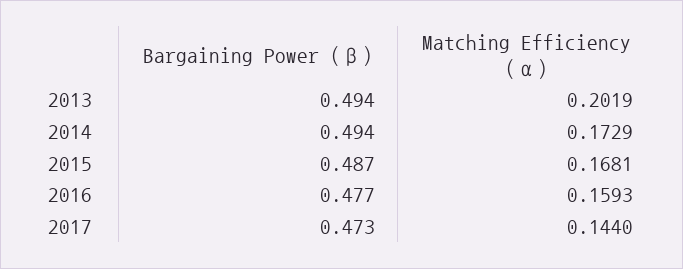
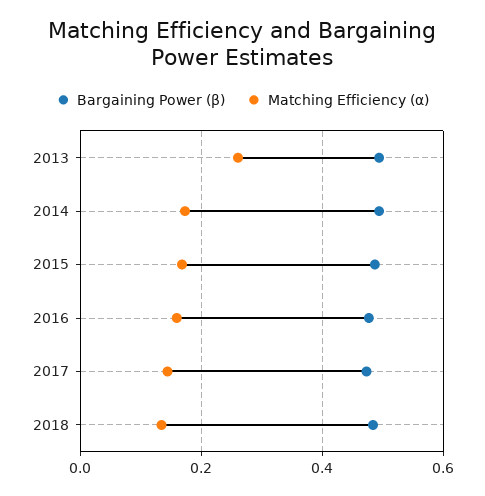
Matching Efficiency (α), 2013: 0.2019 -> 0.26
Bargaining Power (β), 2018: none -> 0.48
Matching Efficiency (α), 2018: none -> 0.14

